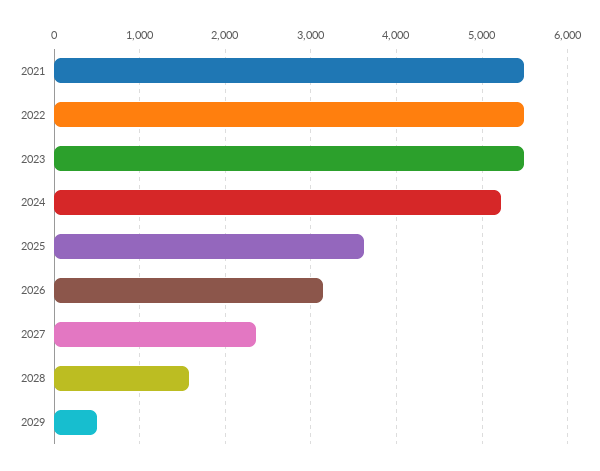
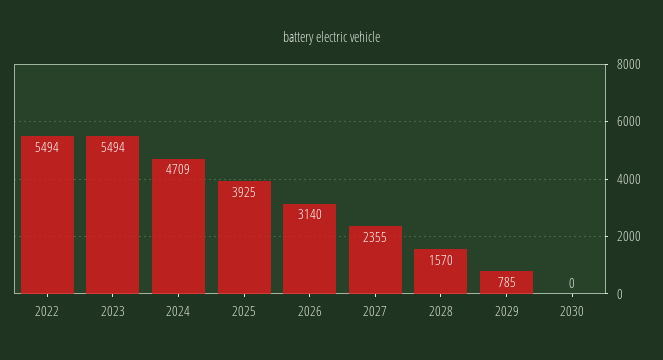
2021: 5500 -> none
2024: 5200 -> 4709
2025: 3600 -> 3925
2029: 500 -> 785
2030: none -> 0

